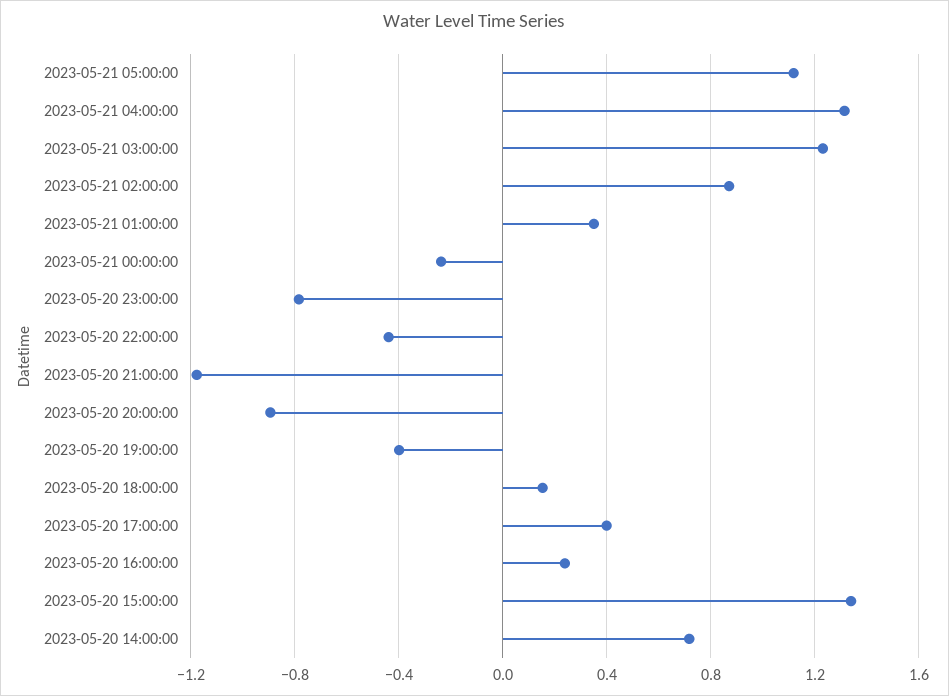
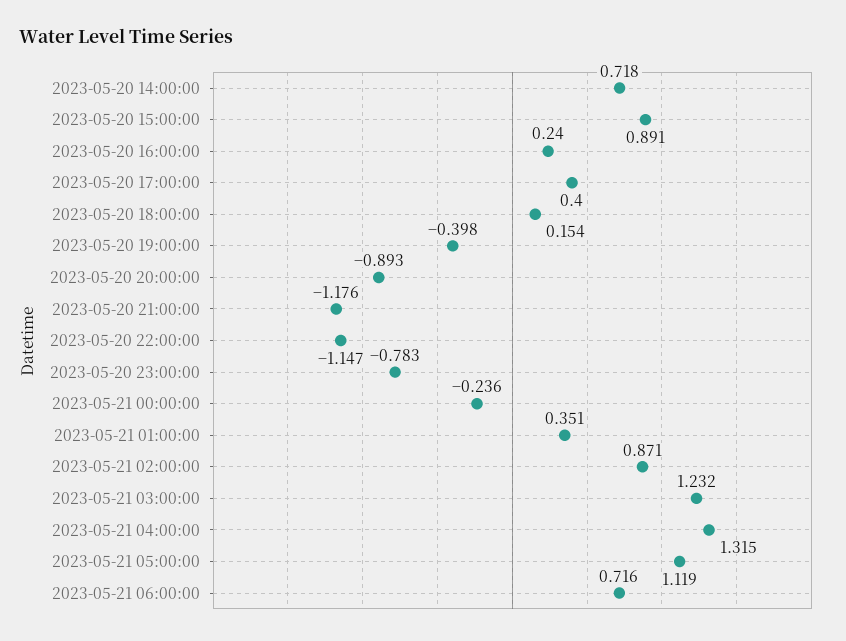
2023-05-20 22:00:00: -0.45 -> -1.147
2023-05-20 15:00:00: 1.35 -> 0.891
2023-05-21 06:00:00: none -> 0.716

